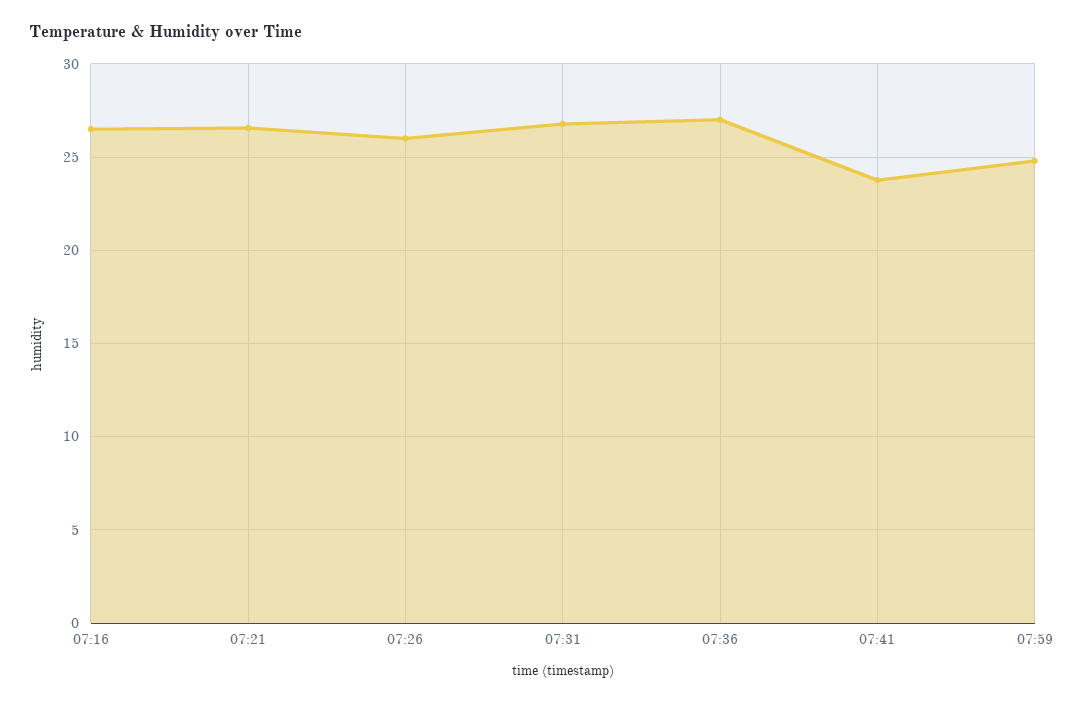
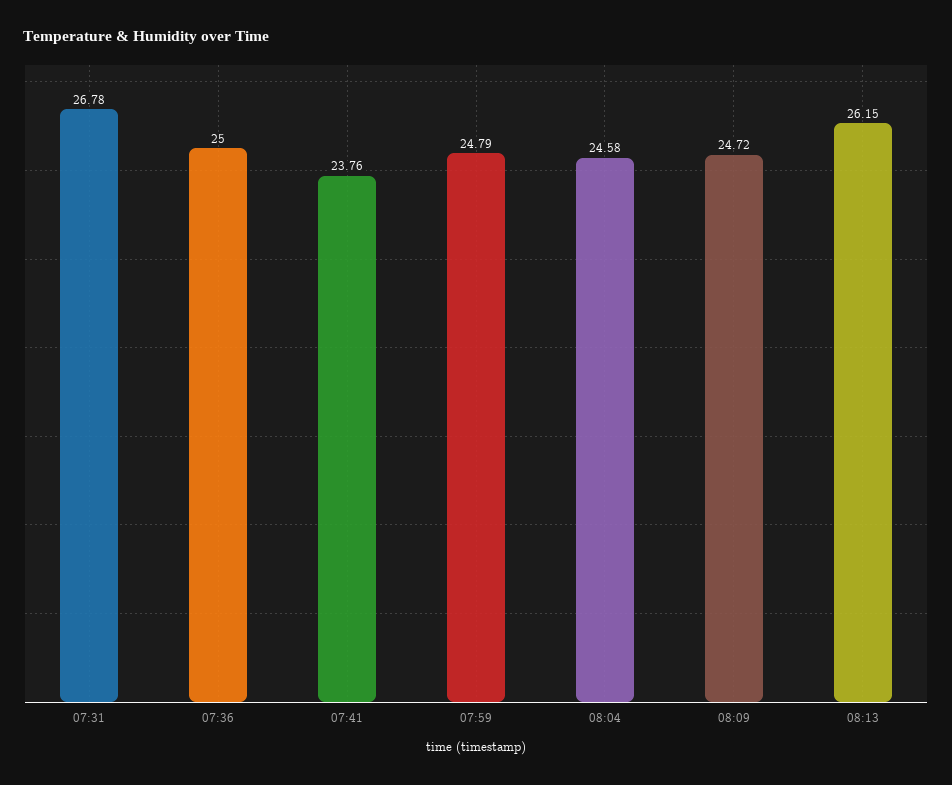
07:16: 26.5 -> none
07:21: 26.5 -> none
07:26: 26 -> none
07:36: 27 -> 25
08:04: none -> 24.58
08:09: none -> 24.72
08:13: none -> 26.15

